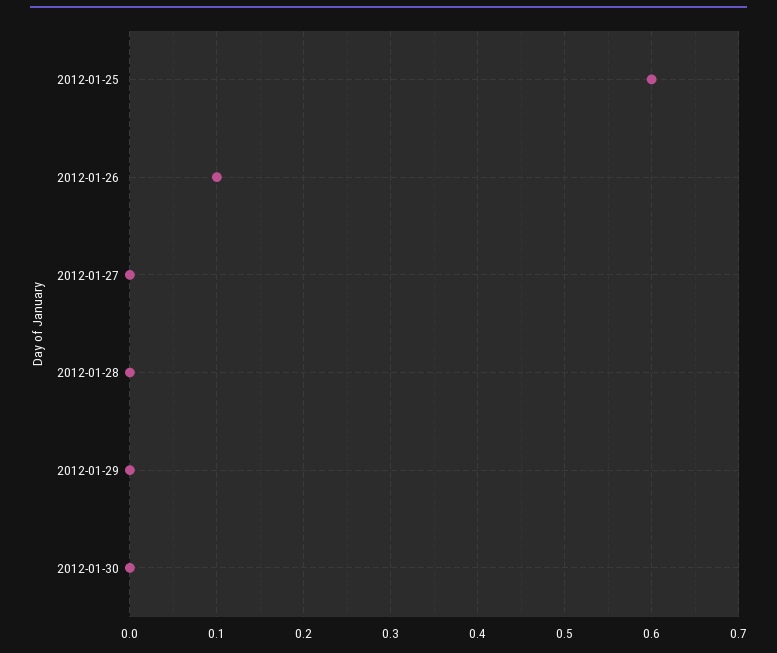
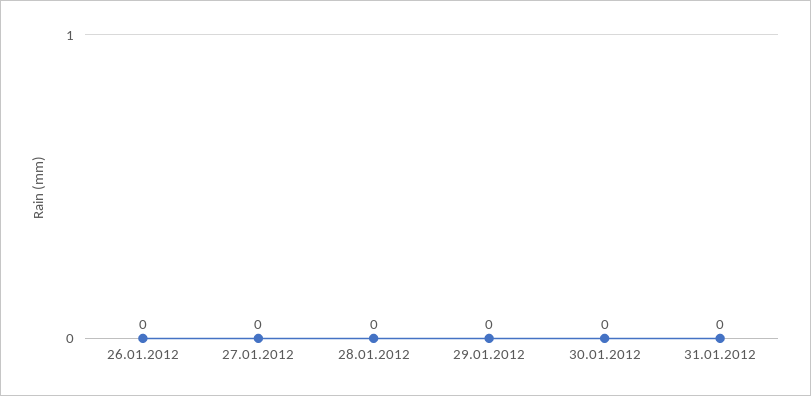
2012-01-25: 0.6 -> none
2012-01-26: 0.1 -> 0
31.01.2012: none -> 0

